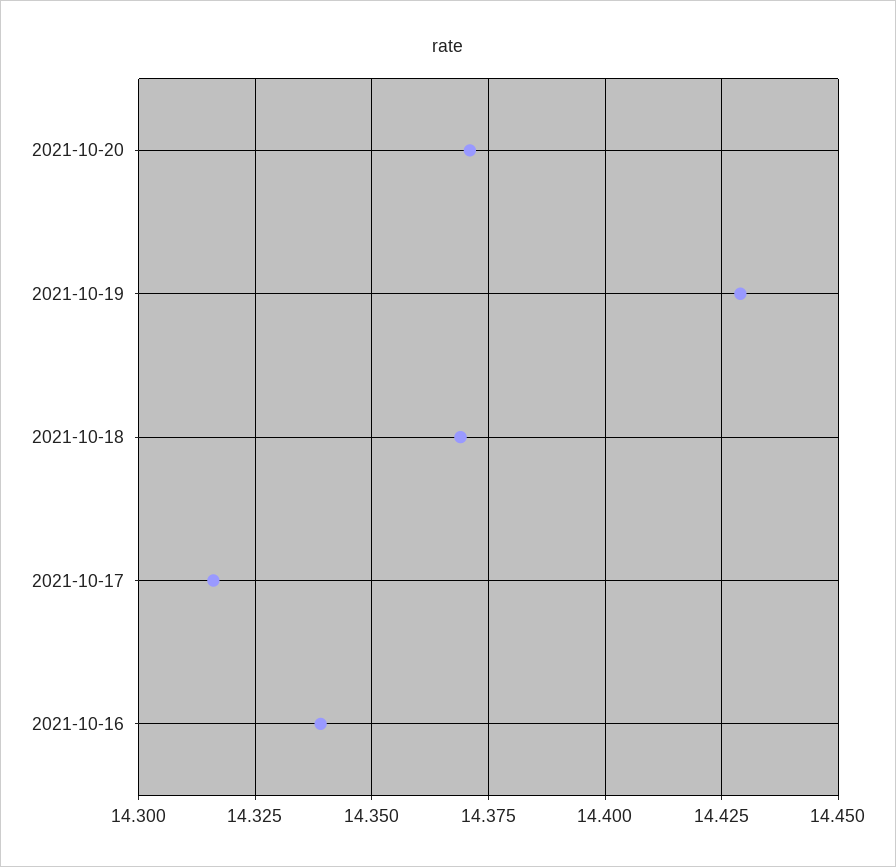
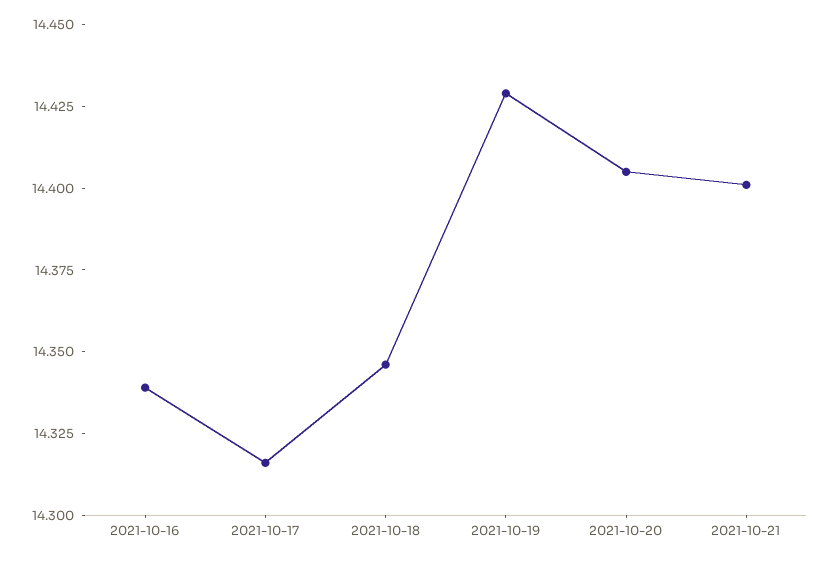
2021-10-20: 14.37 -> 14.405
2021-10-18: 14.37 -> 14.345
2021-10-21: none -> 14.4

